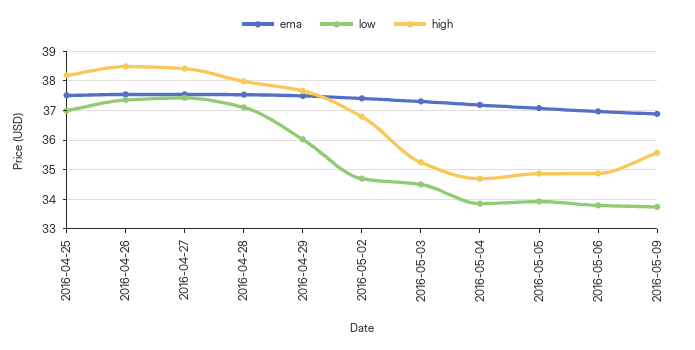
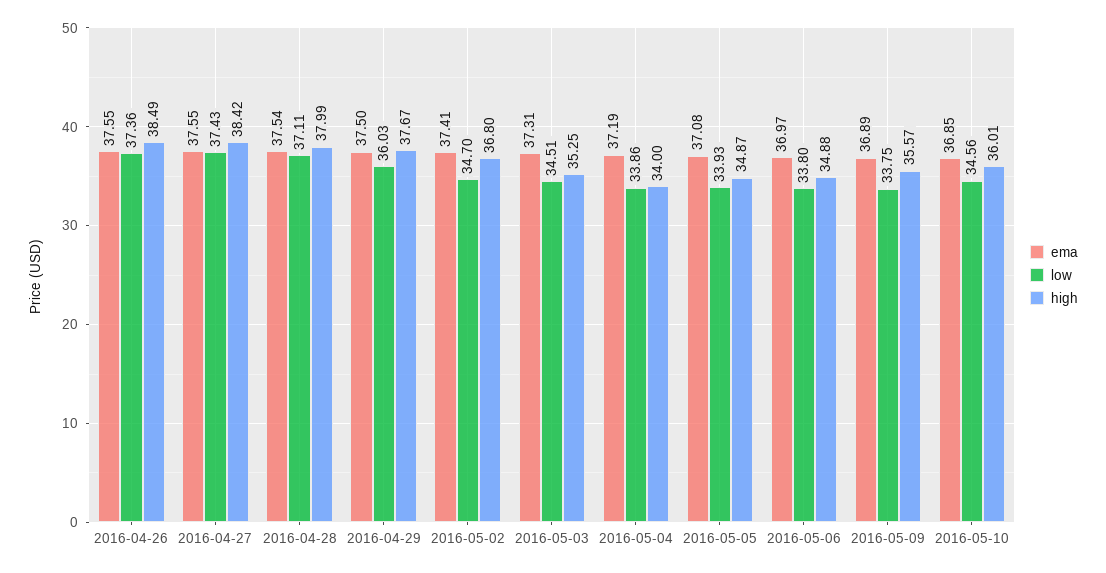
ema, 2016-04-25: 37.5 -> none
low, 2016-04-25: 37 -> none
high, 2016-04-25: 38.25 -> none
high, 2016-05-04: 34.75 -> 34
ema, 2016-05-10: none -> 36.85
low, 2016-05-10: none -> 34.56
high, 2016-05-10: none -> 36.01

